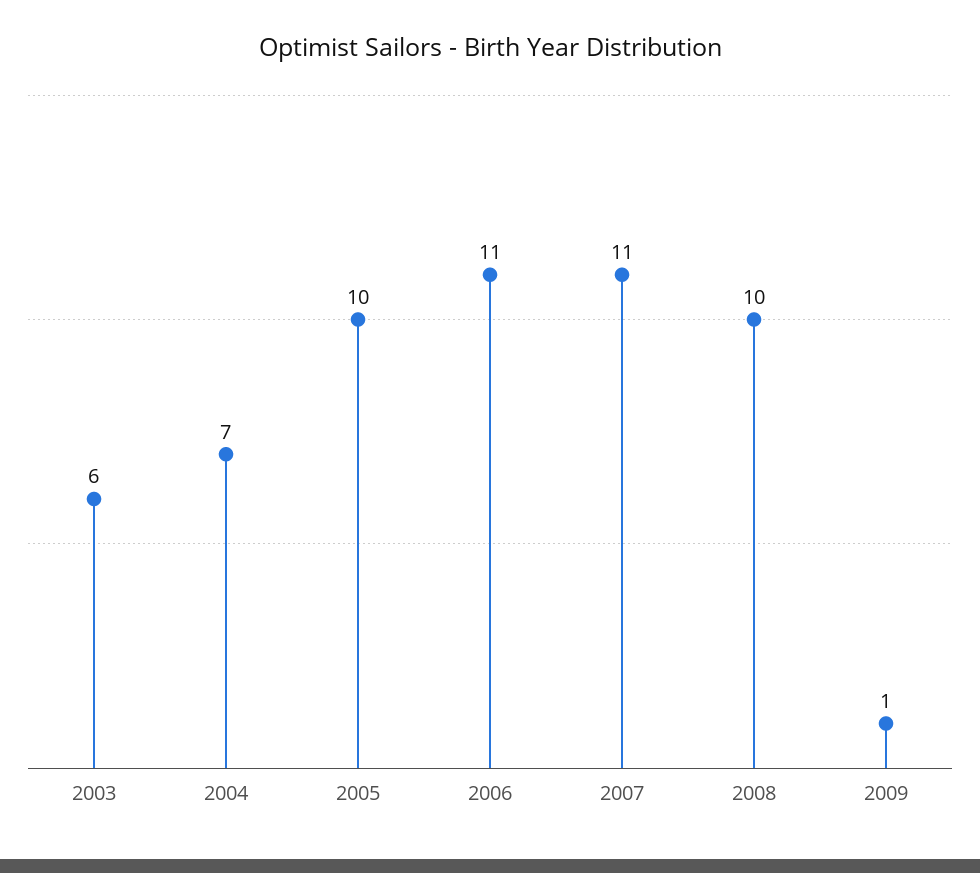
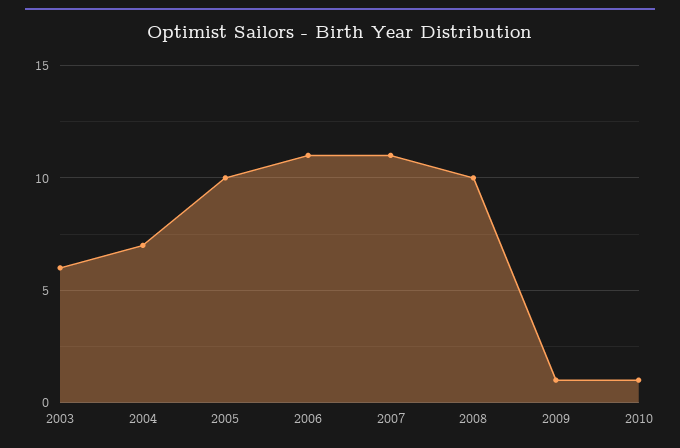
2010: none -> 1

